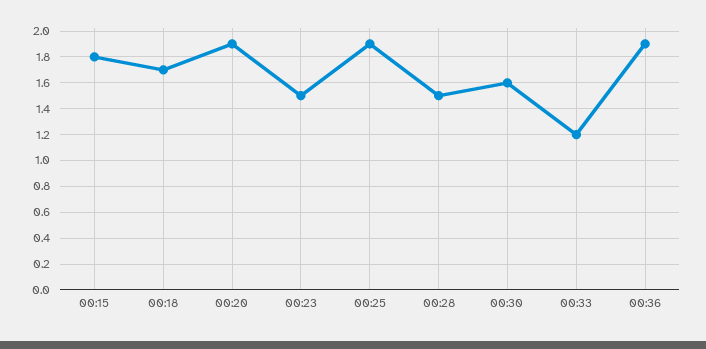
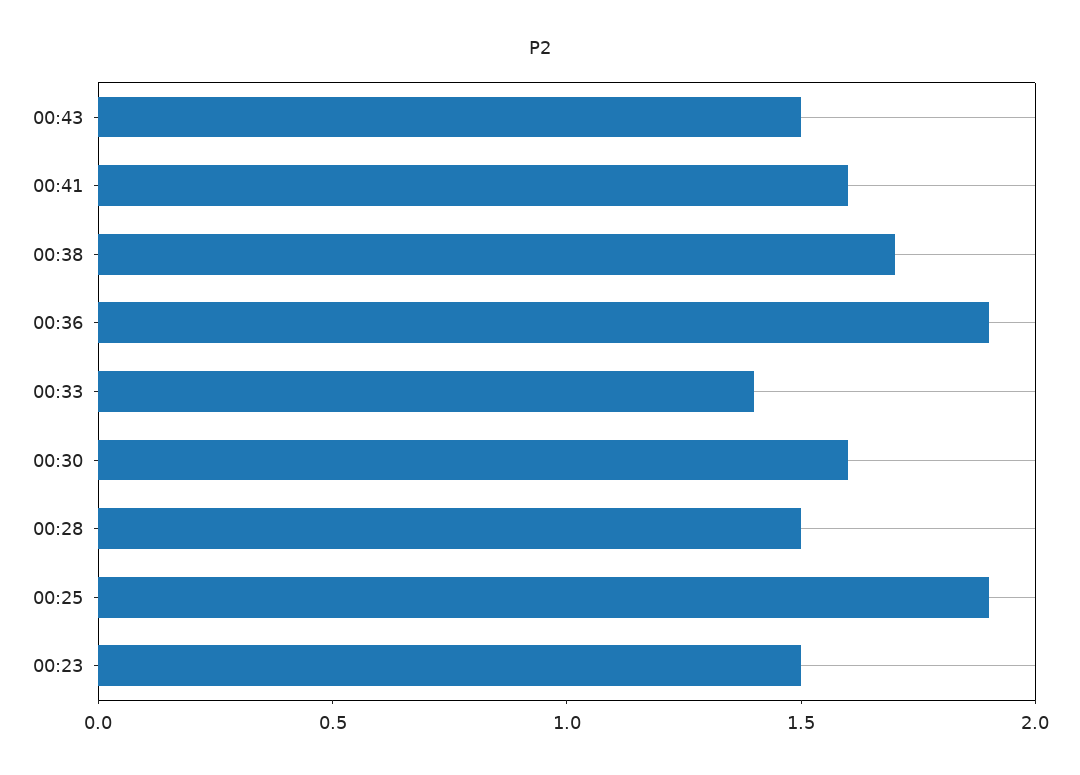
00:15: 1.8 -> none
00:18: 1.7 -> none
00:20: 1.9 -> none
00:33: 1.2 -> 1.4
00:43: none -> 1.5
00:41: none -> 1.6
00:38: none -> 1.7

